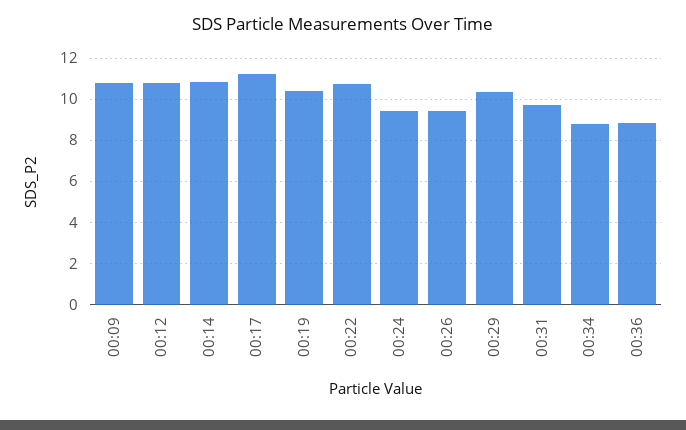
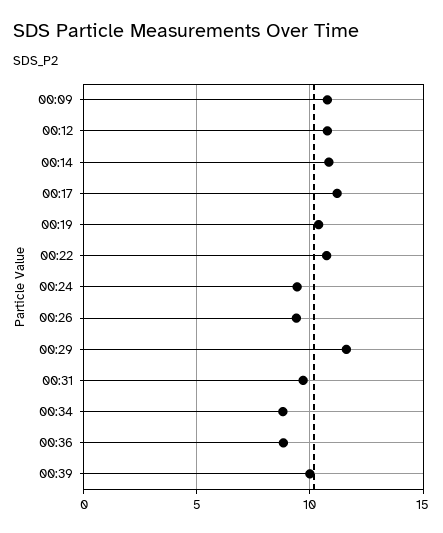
00:29: 10.5 -> 11.5
00:39: none -> 10

